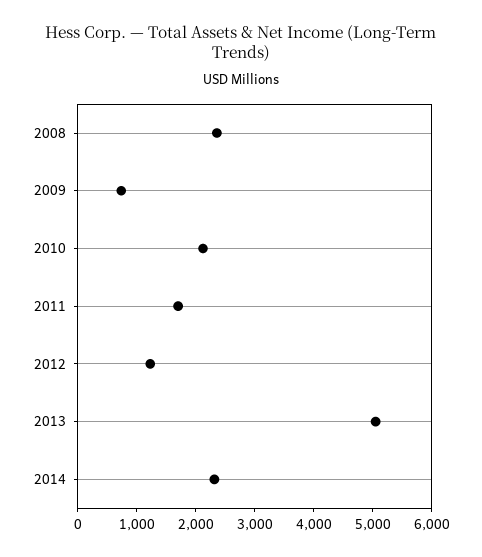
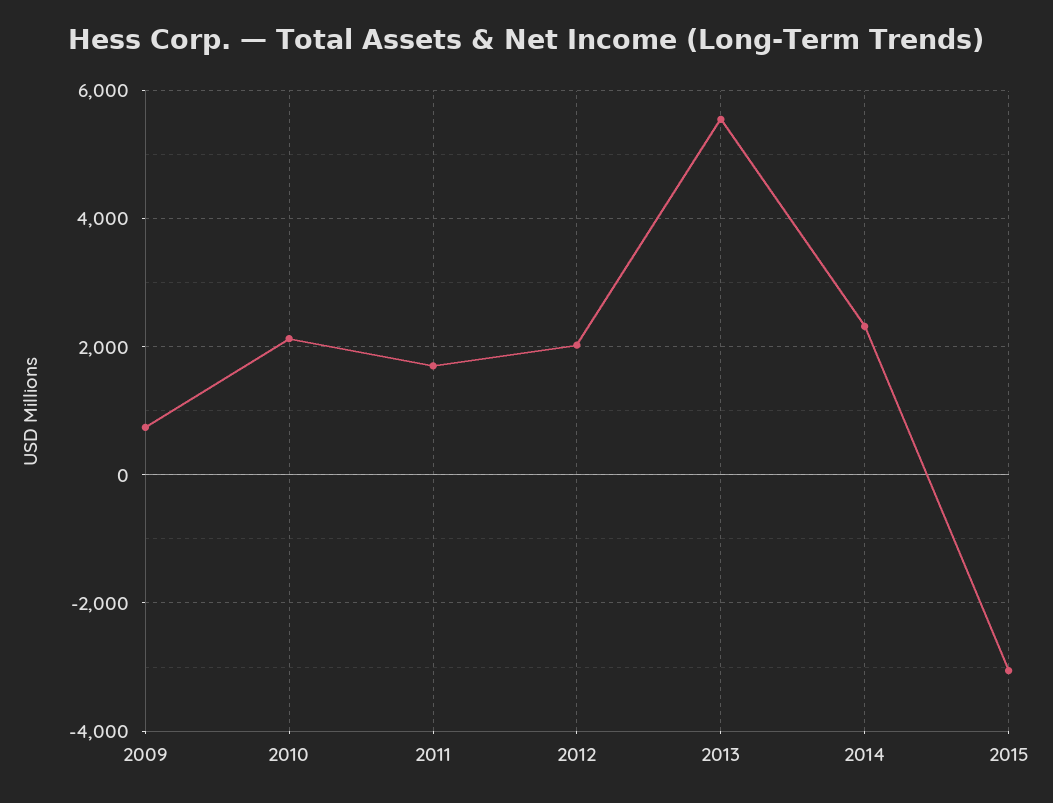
2008: 2400 -> none
2012: 1200 -> 2000
2013: 5000 -> 5600
2015: none -> -3000

